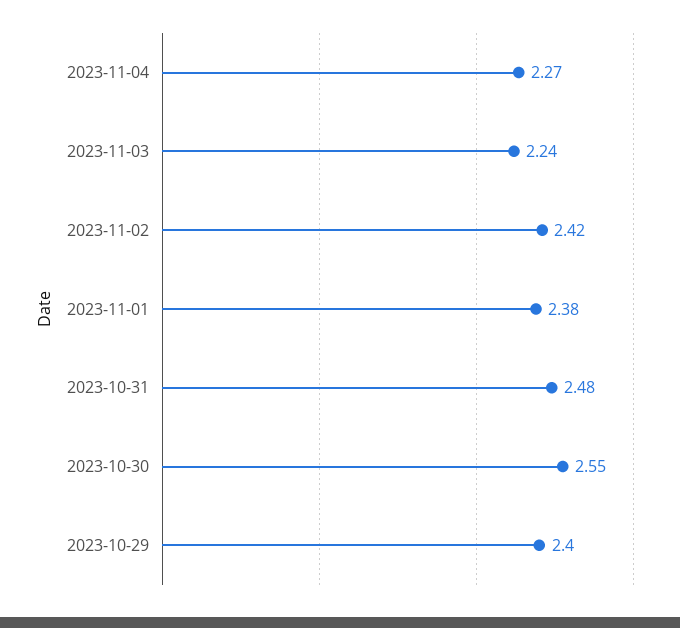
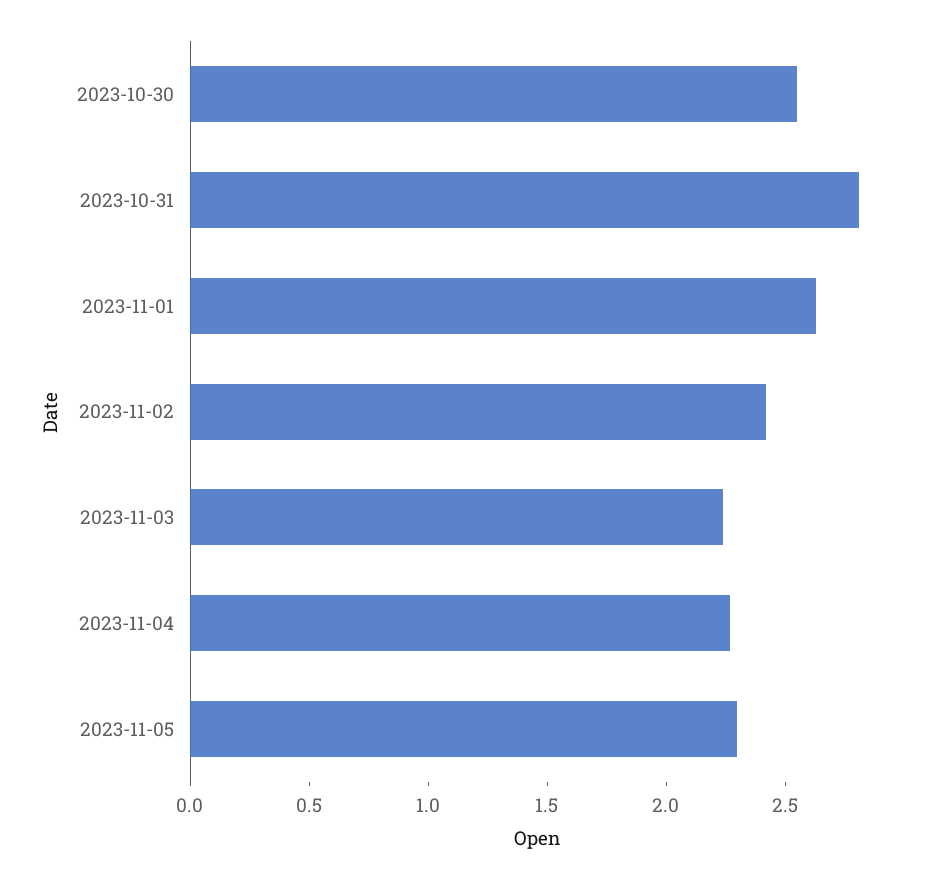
2023-11-01: 2.38 -> 2.6
2023-10-31: 2.48 -> 2.8
2023-10-29: 2.4 -> none
2023-11-05: none -> 2.3

